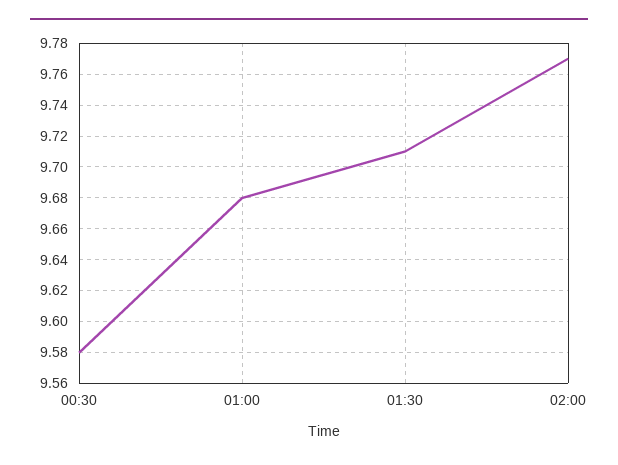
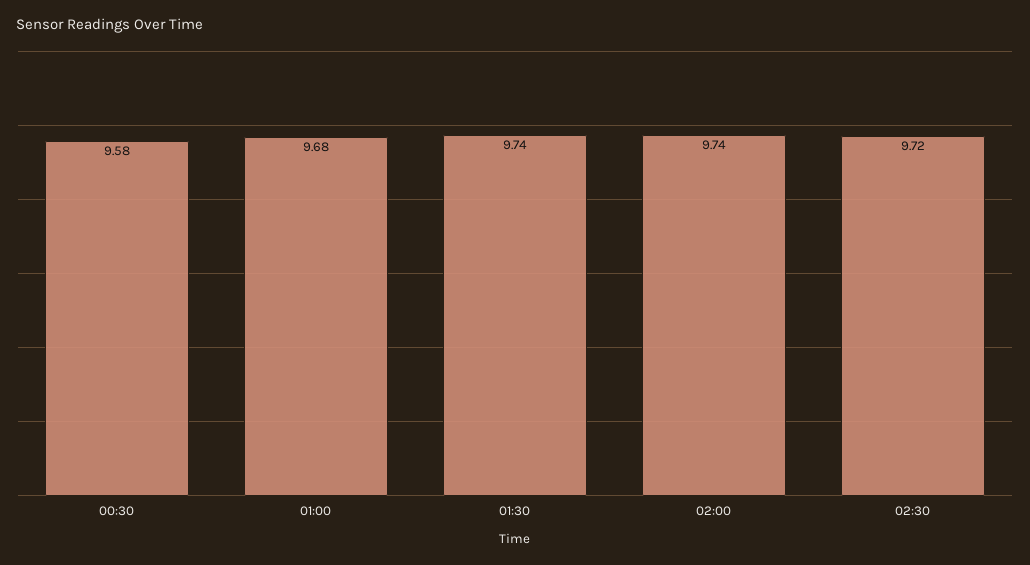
01:30: 9.71 -> 9.74
02:00: 9.77 -> 9.74
02:30: none -> 9.72

